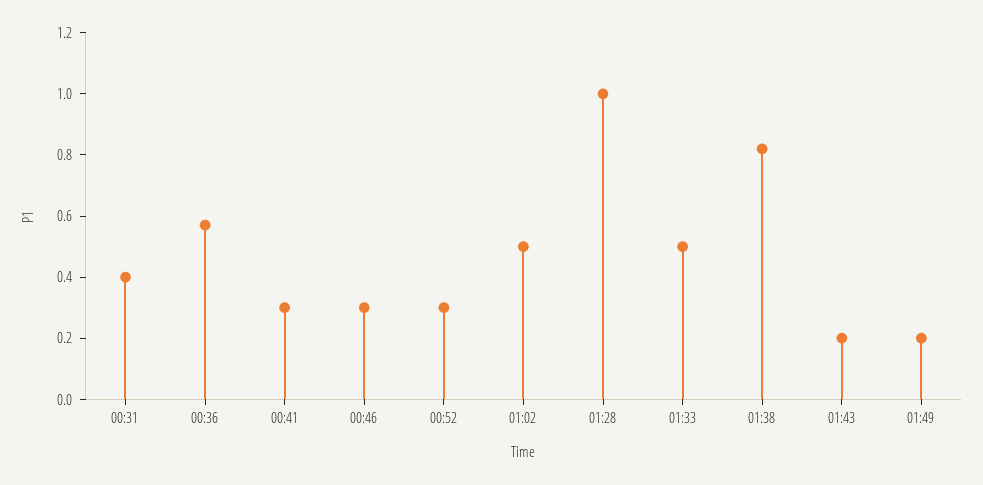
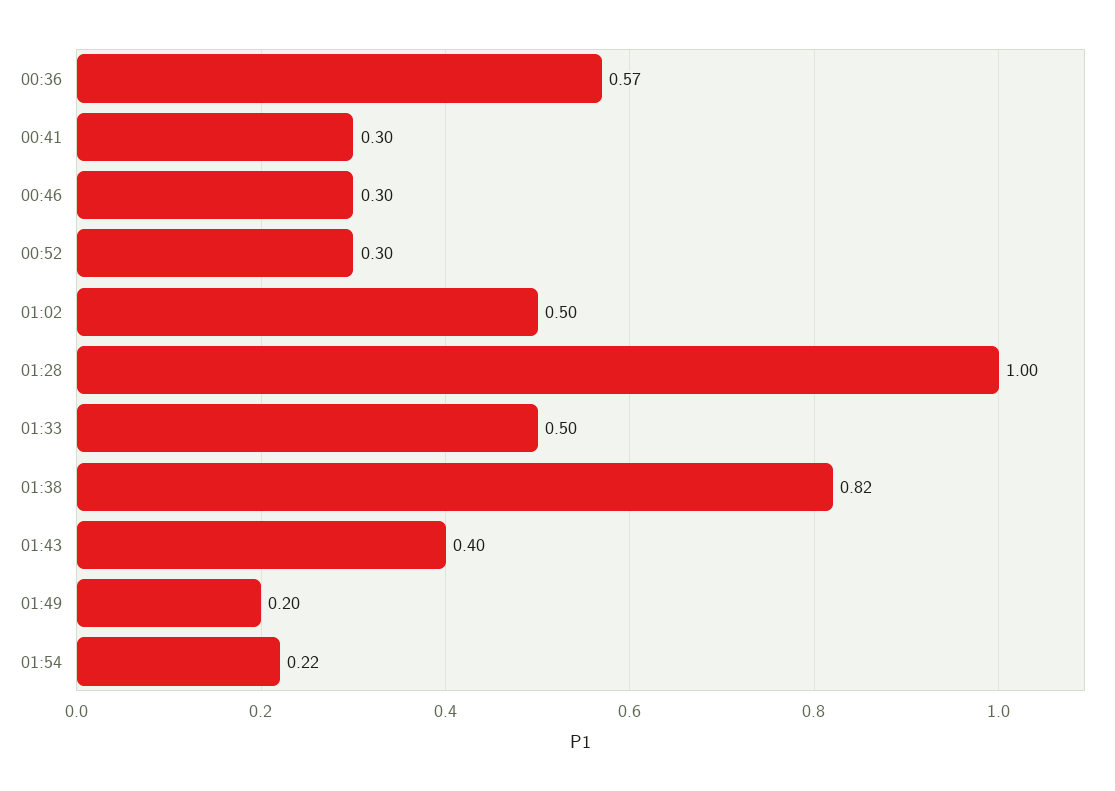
00:31: 0.4 -> none
01:43: 0.2 -> 0.4
01:54: none -> 0.22

